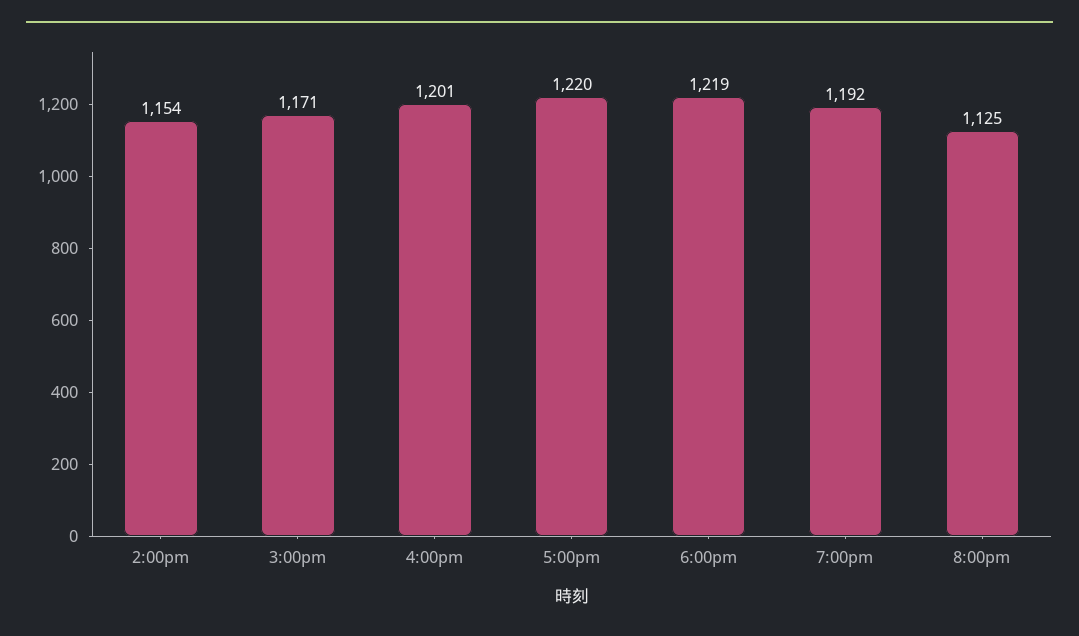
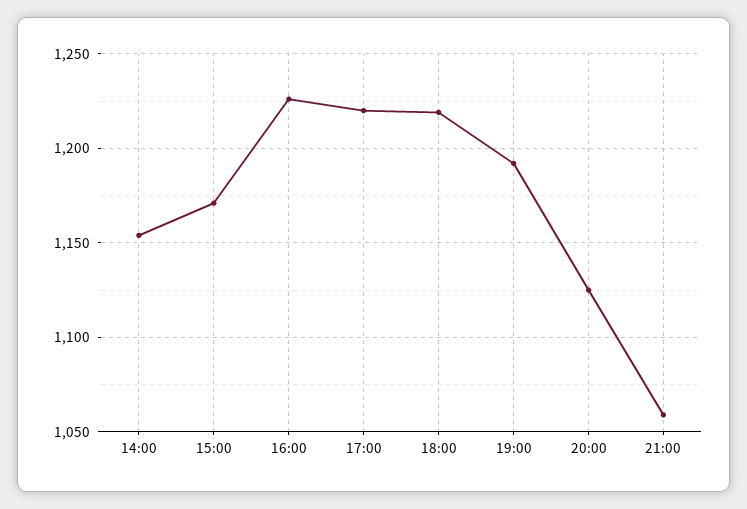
4:00pm: 1201 -> 1225
21:00: none -> 1060

